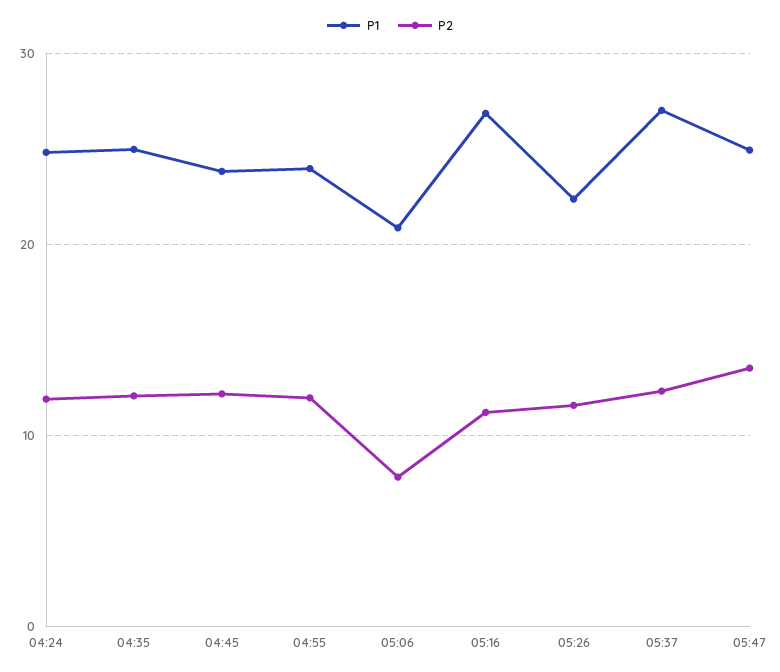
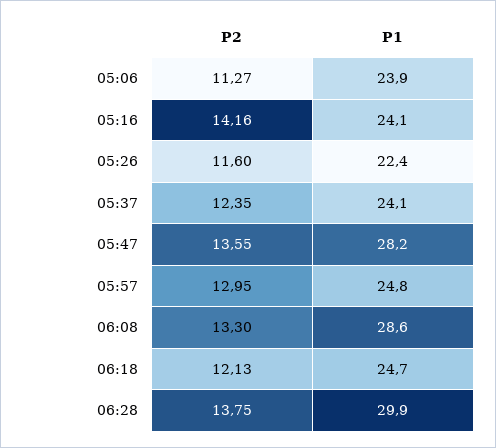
P1, 04:24: 25 -> none
P2, 04:24: 12 -> none
P1, 04:35: 25 -> none
P2, 04:35: 12 -> none
P1, 04:45: 24 -> none
P2, 04:45: 12 -> none
P1, 04:55: 24 -> none
P2, 04:55: 12 -> none
P1, 05:06: 21 -> 23.9
P2, 05:06: 8 -> 11.27
P1, 05:16: 27 -> 24.1
P2, 05:16: 11 -> 14.16
P1, 05:37: 27 -> 24.1
P1, 05:47: 25 -> 28.2
P2, 05:57: none -> 12.95
P1, 05:57: none -> 24.8
P2, 06:08: none -> 13.3
P1, 06:08: none -> 28.6
P2, 06:18: none -> 12.13
P1, 06:18: none -> 24.7
P2, 06:28: none -> 13.75
P1, 06:28: none -> 29.9

